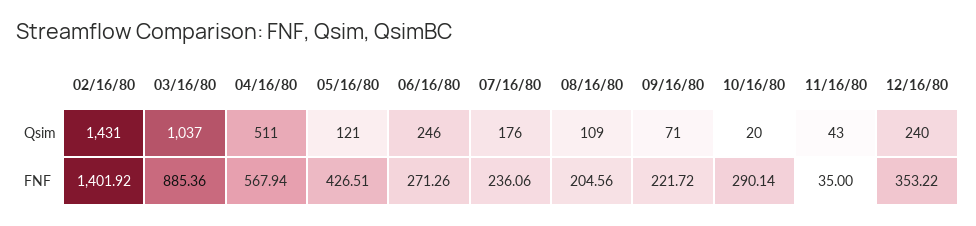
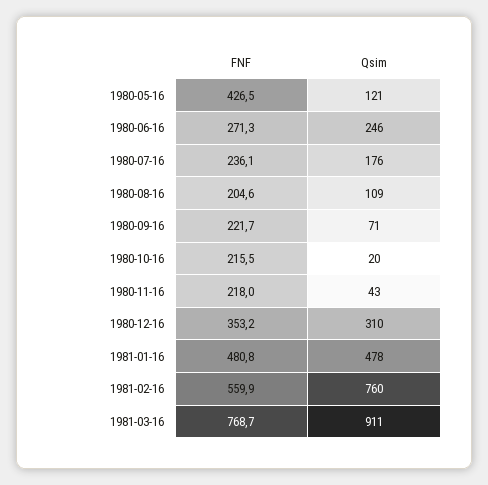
02/16/80, Qsim: 1431 -> none
03/16/80, Qsim: 1037 -> none
04/16/80, Qsim: 511 -> none
12/16/80, Qsim: 240 -> 310
02/16/80, FNF: 1401.92 -> none
03/16/80, FNF: 885.36 -> none
04/16/80, FNF: 567.94 -> none
10/16/80, FNF: 290.14 -> 215.5
11/16/80, FNF: 35 -> 218
1981-01-16, FNF: none -> 480.8
1981-01-16, Qsim: none -> 478
1981-02-16, FNF: none -> 559.9
1981-02-16, Qsim: none -> 760
1981-03-16, FNF: none -> 768.7
1981-03-16, Qsim: none -> 911

